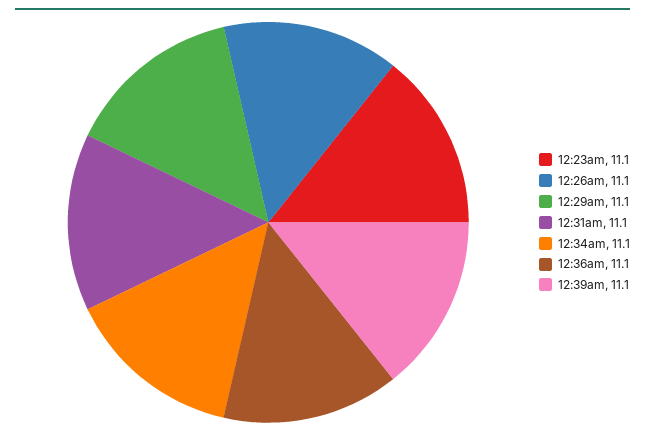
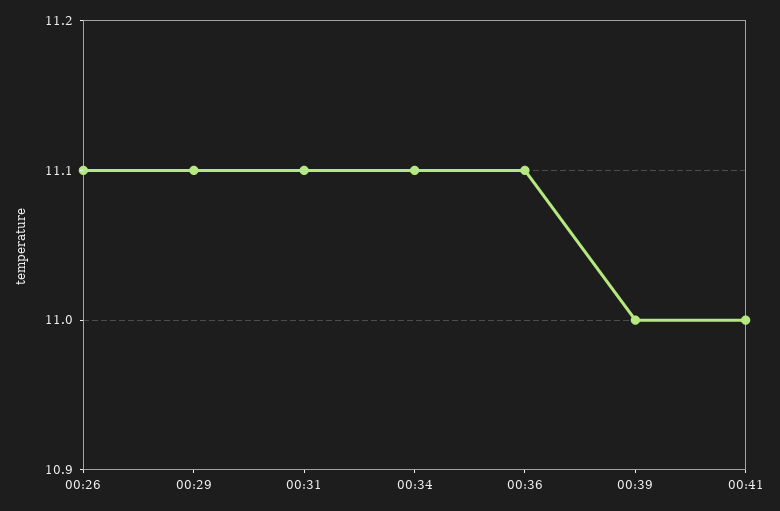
12:23am: 11.1 -> none
12:39am: 11.1 -> 11
00:41: none -> 11

